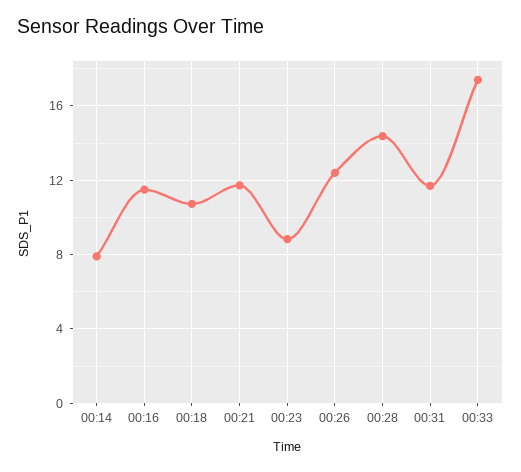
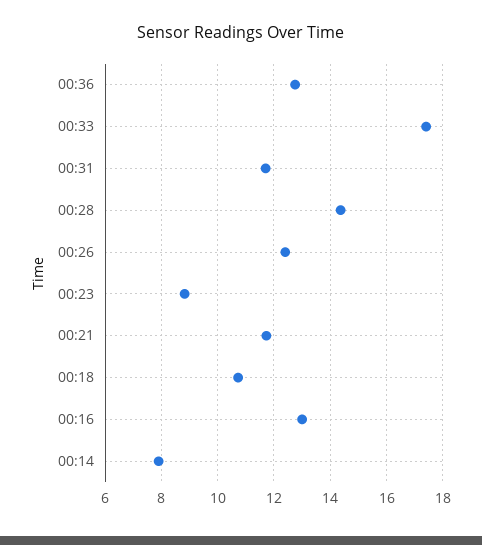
00:16: 11.5 -> 13
00:36: none -> 12.75

